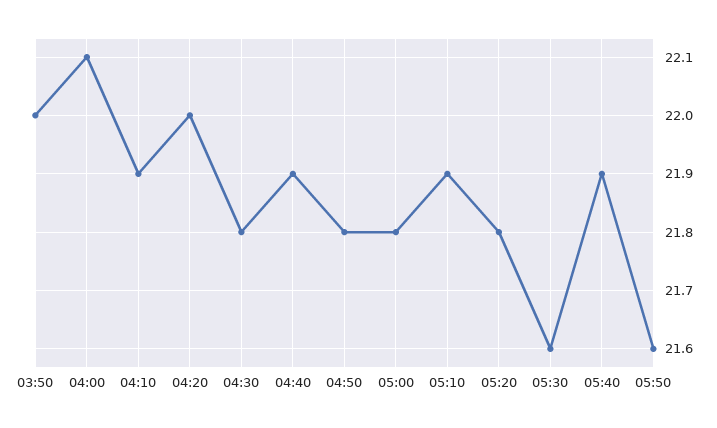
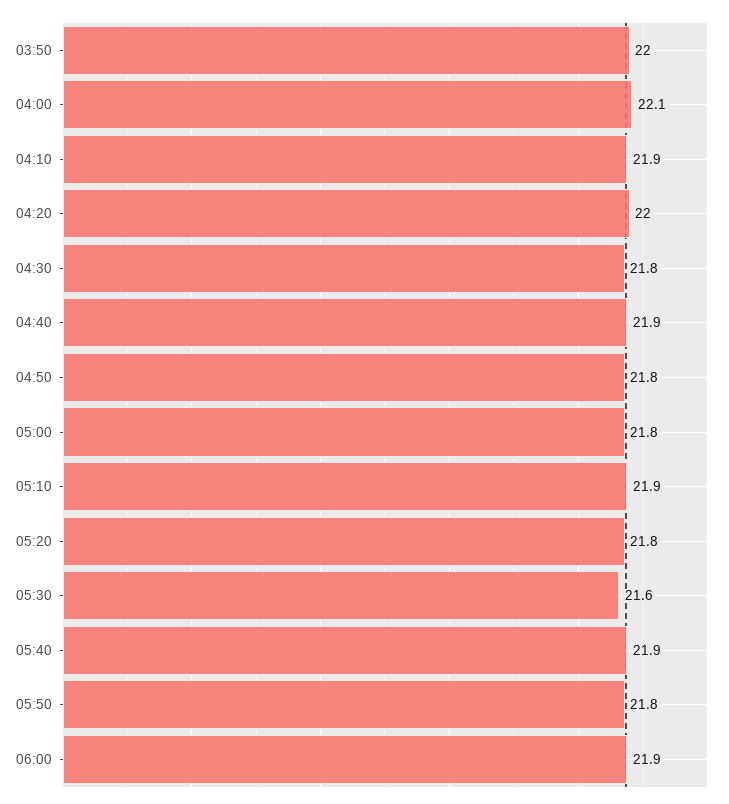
05:50: 21.6 -> 21.8
06:00: none -> 21.9

